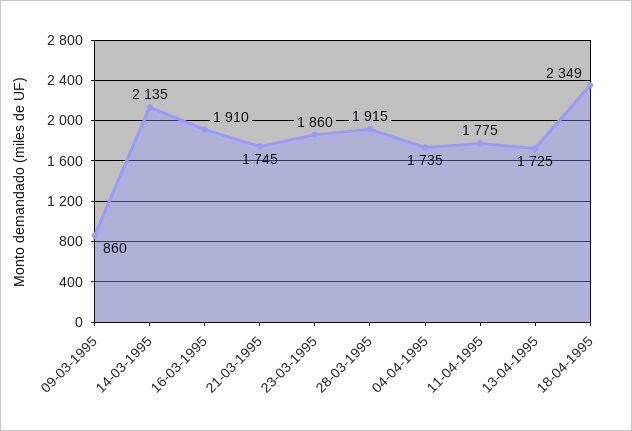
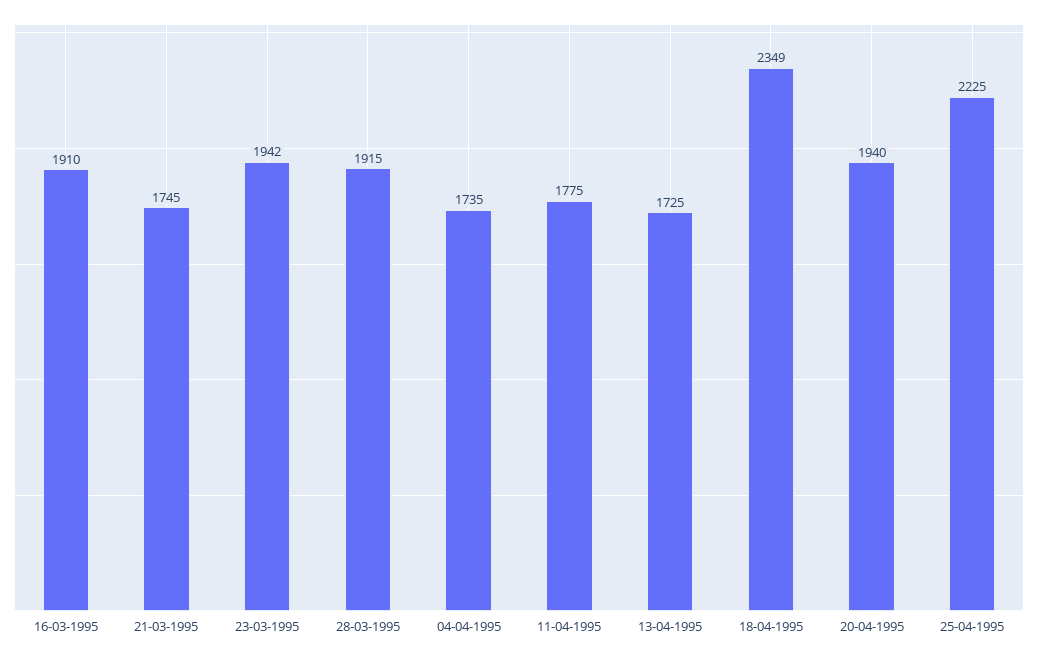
09-03-1995: 860 -> none
14-03-1995: 2135 -> none
23-03-1995: 1860 -> 1942
20-04-1995: none -> 1940
25-04-1995: none -> 2225

